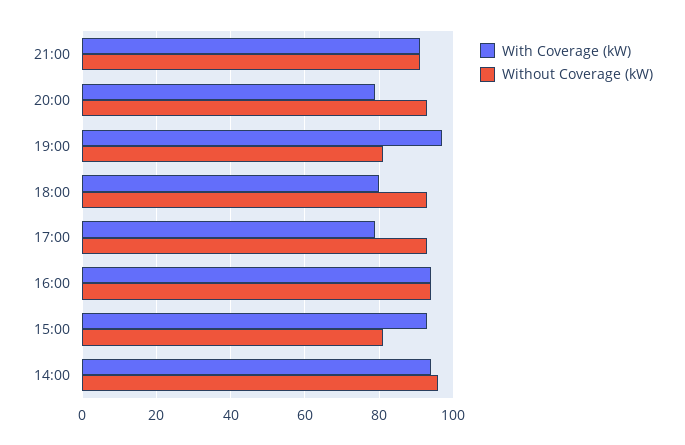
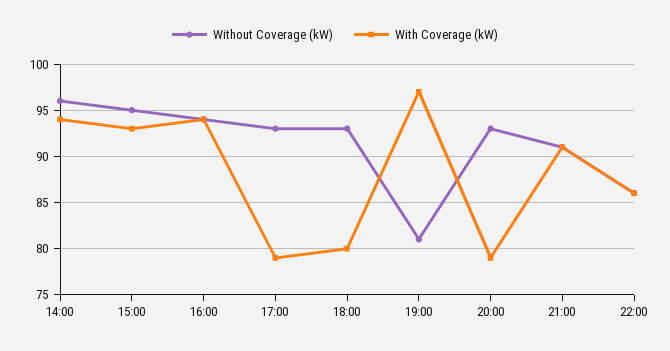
Without Coverage (kW), 15:00: 80 -> 95
Without Coverage (kW), 22:00: none -> 86
With Coverage (kW), 22:00: none -> 86

